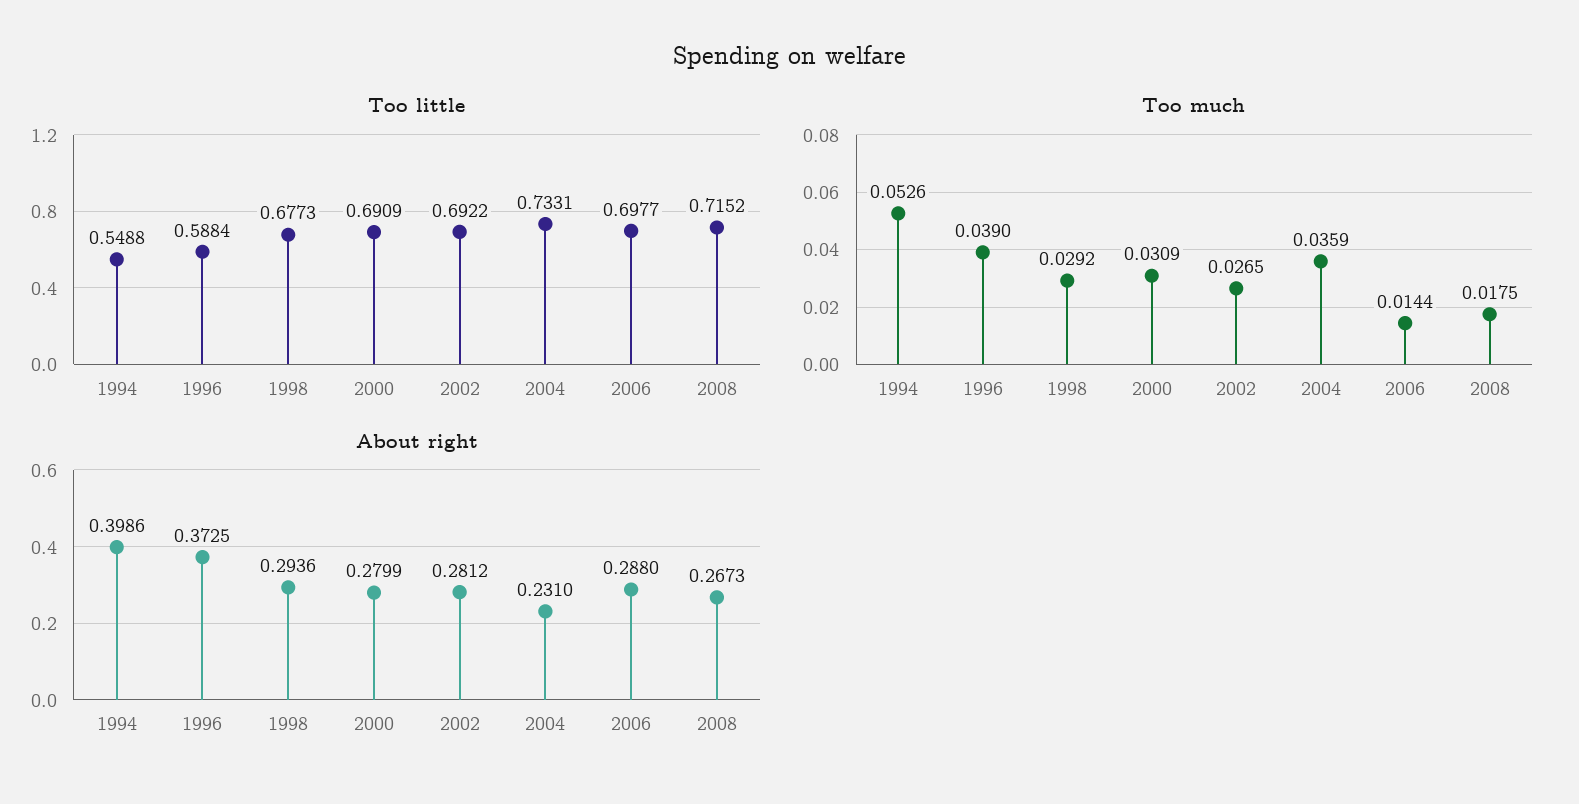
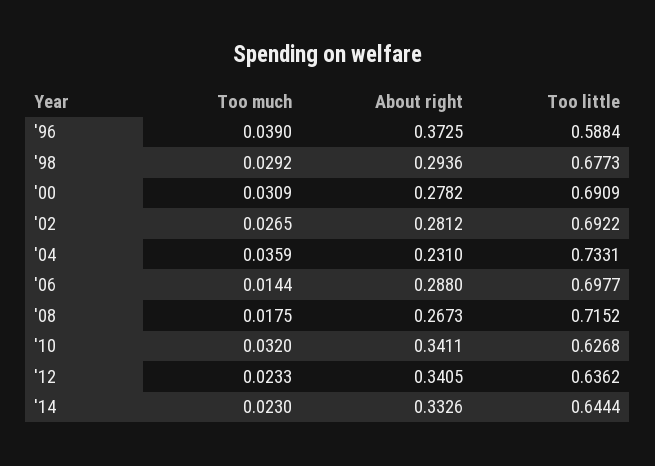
Too little, 1994: 0.5488 -> none
Too much, 1994: 0.0526 -> none
About right, 1994: 0.3986 -> none
About right, 2000: 0.2799 -> 0.2782
Too much, '10: none -> 0.032
About right, '10: none -> 0.3411
Too little, '10: none -> 0.6268
Too much, '12: none -> 0.0233
About right, '12: none -> 0.3405
Too little, '12: none -> 0.6362
Too much, '14: none -> 0.023
About right, '14: none -> 0.3326
Too little, '14: none -> 0.6444

